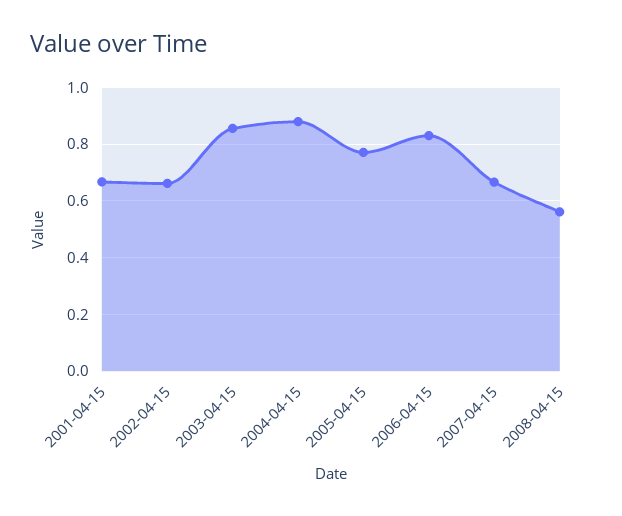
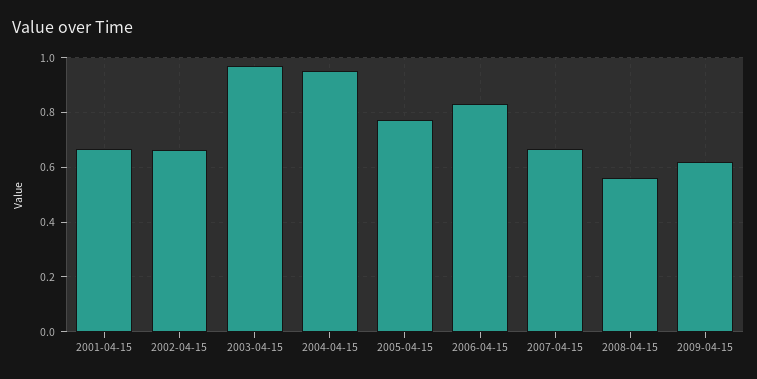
2003-04-15: 0.85 -> 0.975
2004-04-15: 0.875 -> 0.95
2009-04-15: none -> 0.625

